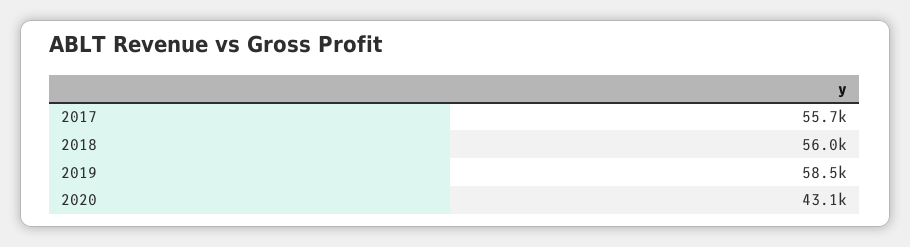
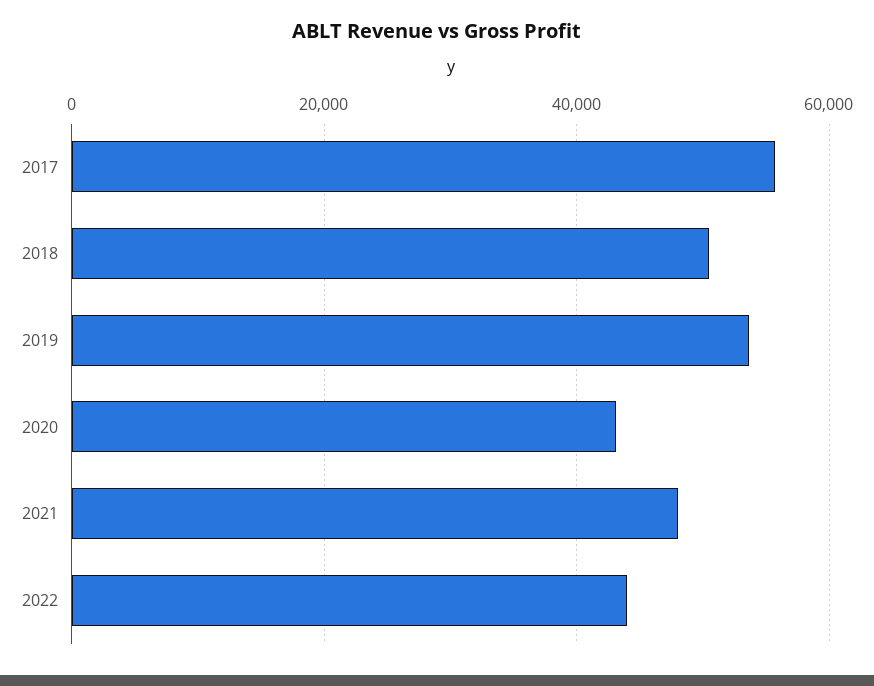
2018: 56000 -> 50000
2019: 58500 -> 54000
2021: none -> 48000
2022: none -> 44000

